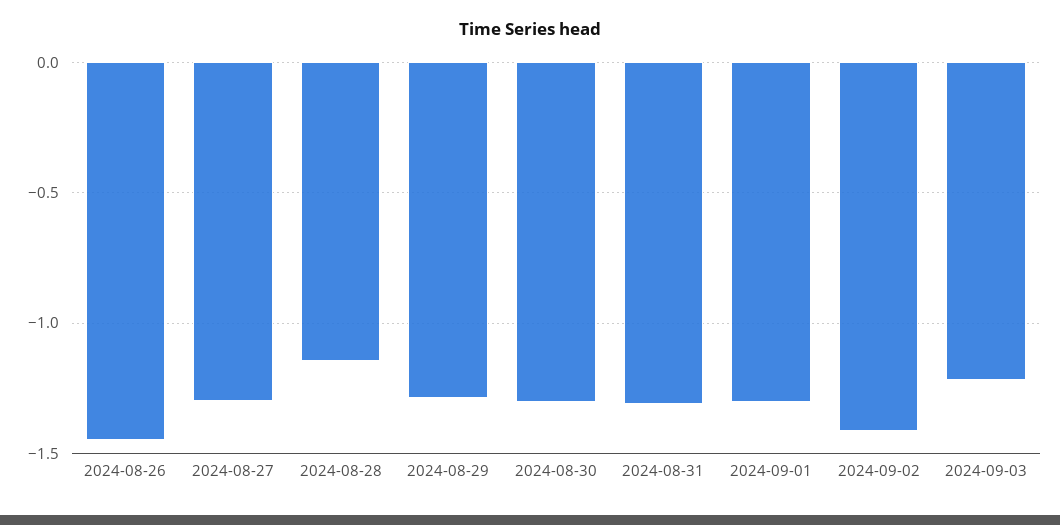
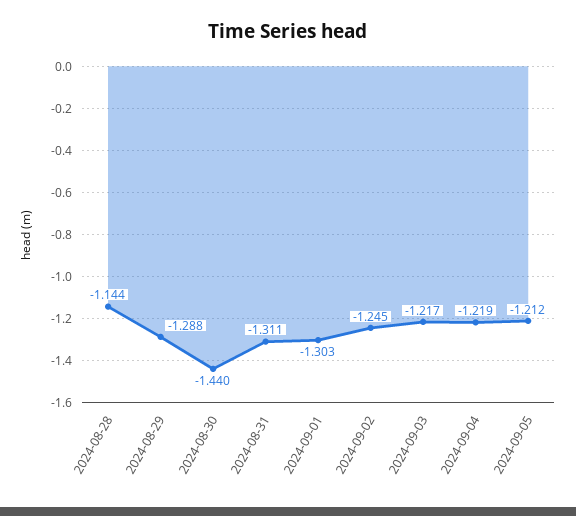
2024-08-26: -1.45 -> none
2024-08-27: -1.3 -> none
2024-08-30: -1.3 -> -1.44
2024-09-02: -1.4 -> -1.245
2024-09-04: none -> -1.219
2024-09-05: none -> -1.212

